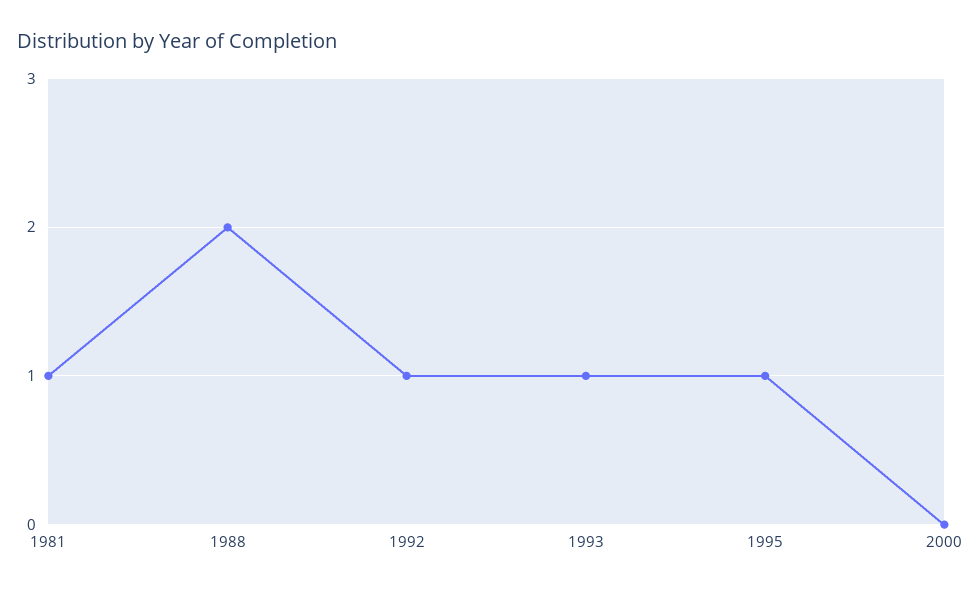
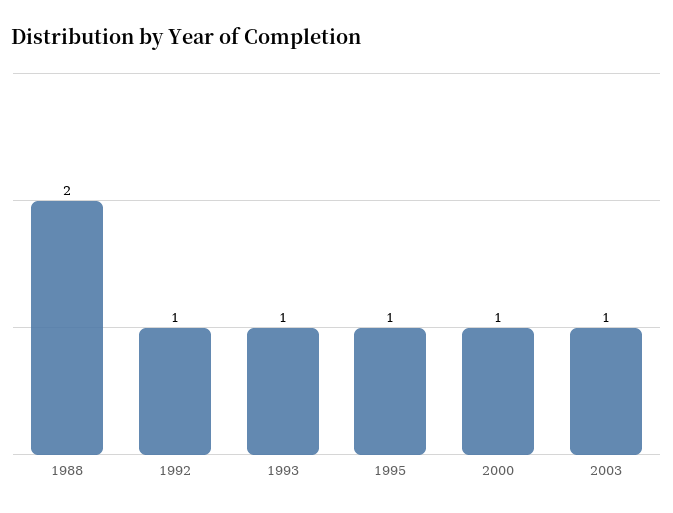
1981: 1 -> none
2000: 0 -> 1
2003: none -> 1

